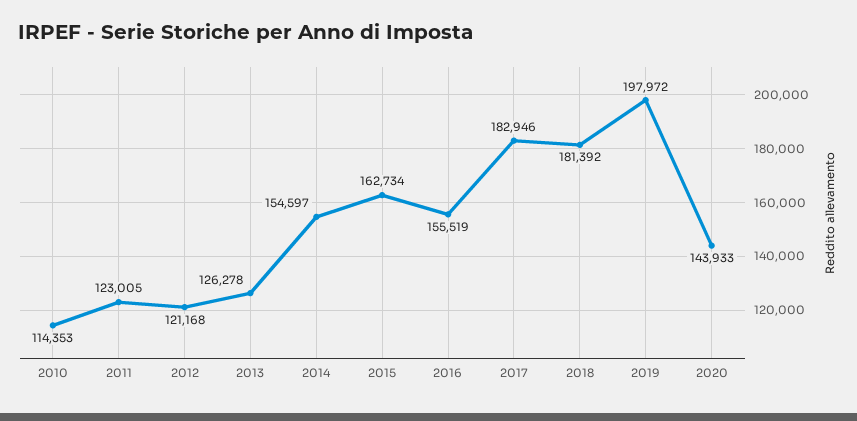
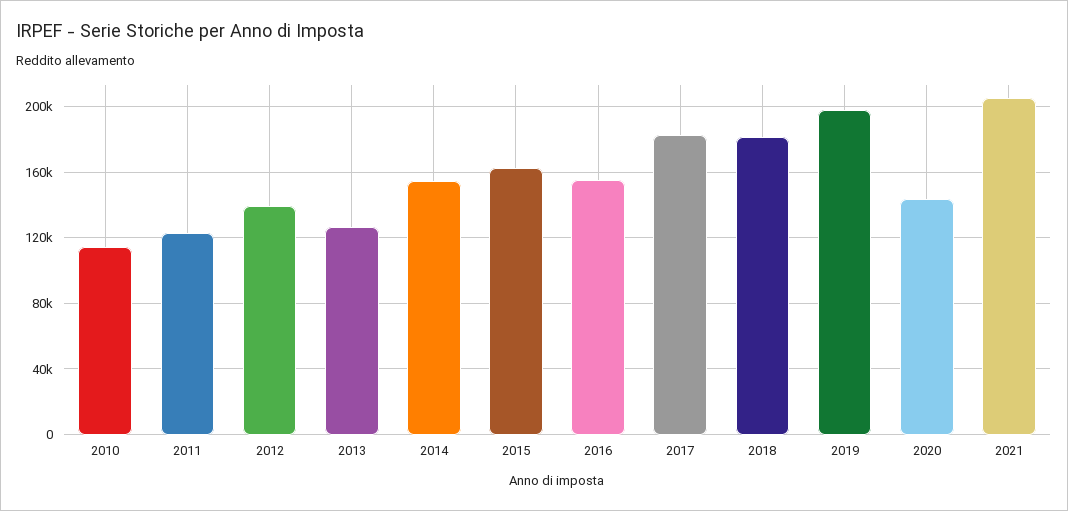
2012: 121168 -> 140000
2021: none -> 205000

